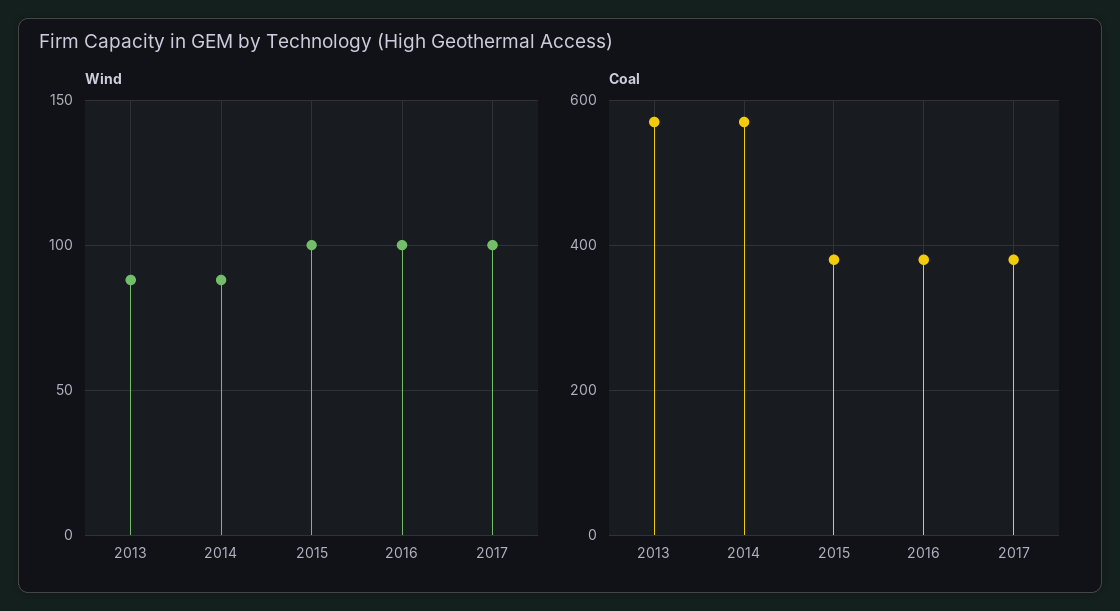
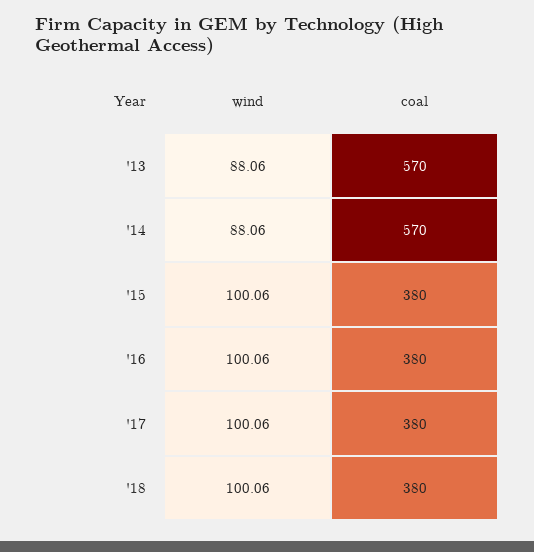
Wind, '18: none -> 100.06
Coal, '18: none -> 380

